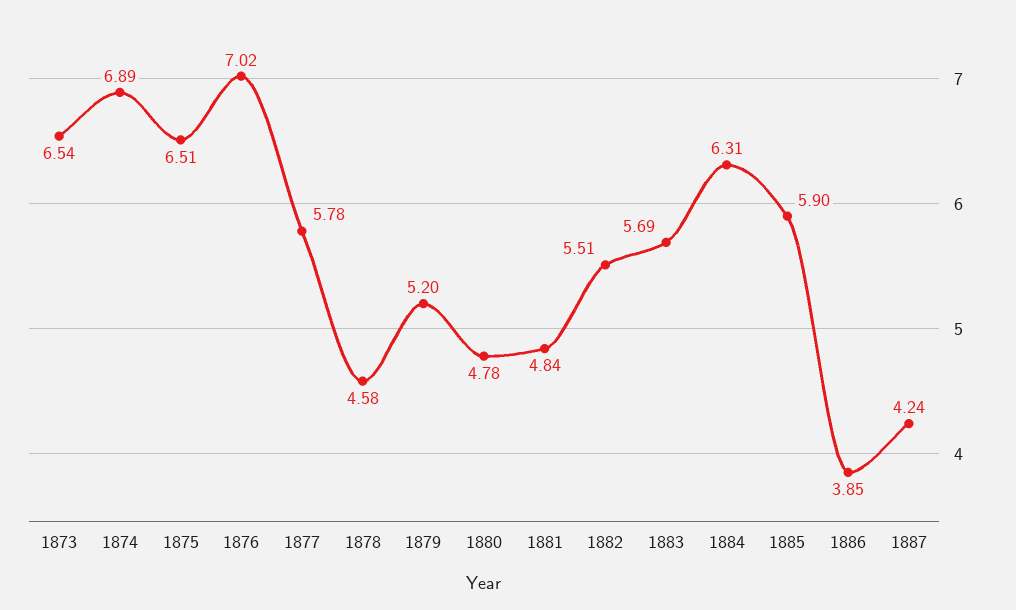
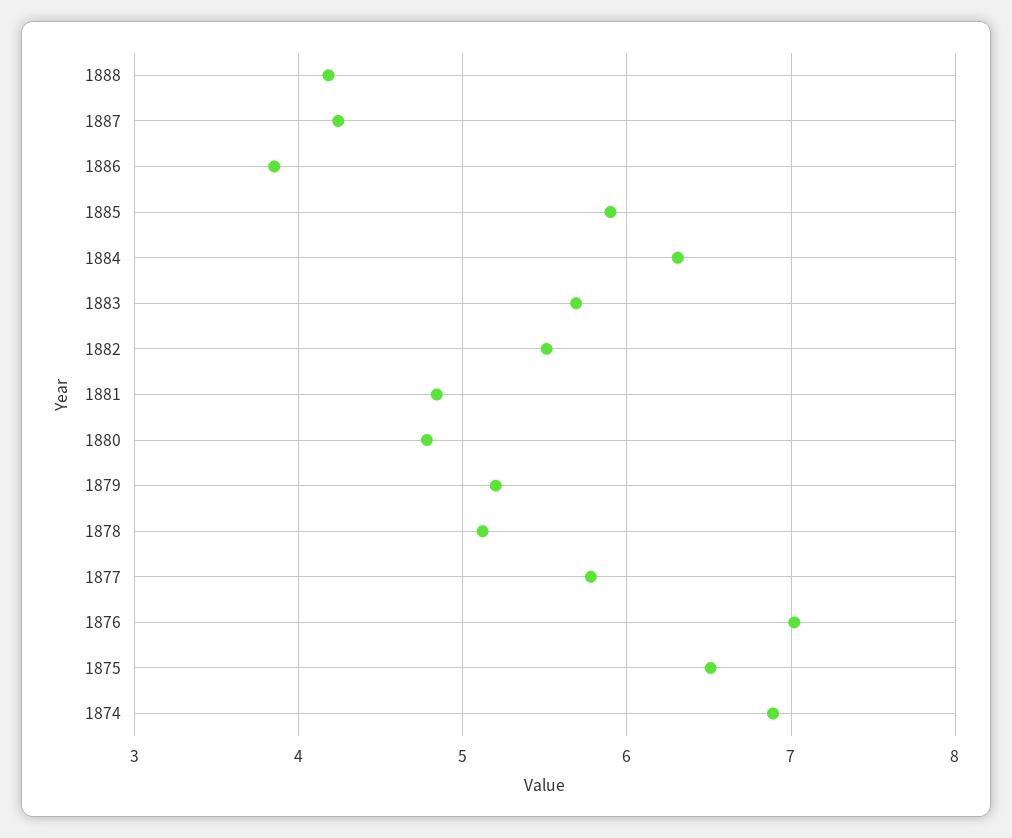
1873: 6.54 -> none
1878: 4.58 -> 5.1
1888: none -> 4.2

